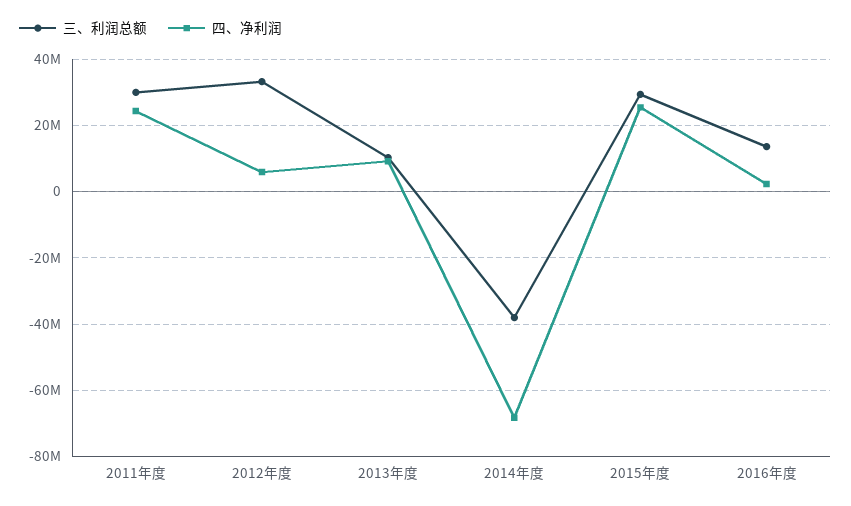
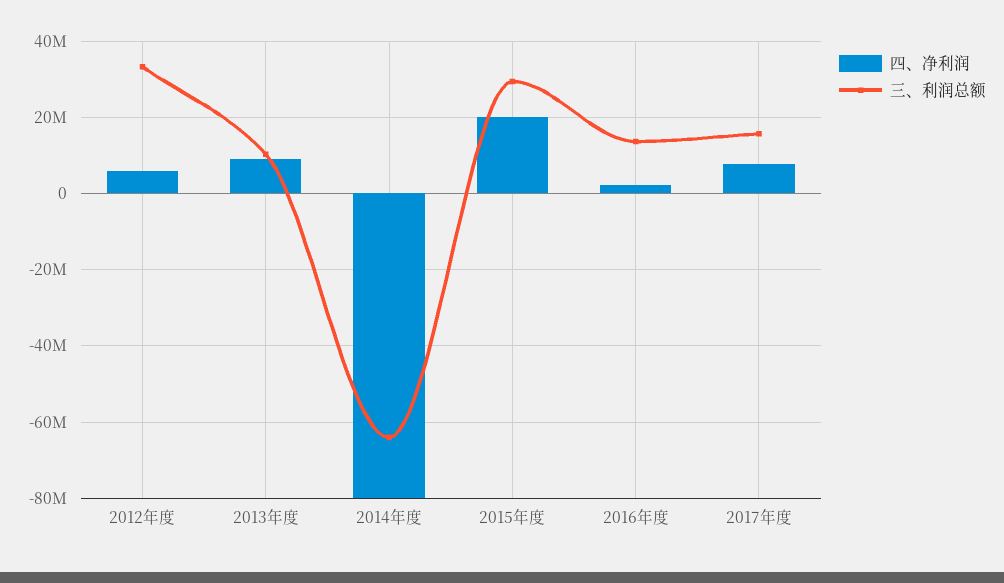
三、利润总额, 2011年度: 30000000 -> none
四、净利润, 2011年度: 24000000 -> none
三、利润总额, 2014年度: -38000000 -> -64000000
四、净利润, 2014年度: -68000000 -> -80000000
四、净利润, 2015年度: 26000000 -> 20000000
四、净利润, 2017年度: none -> 8000000
三、利润总额, 2017年度: none -> 16000000

